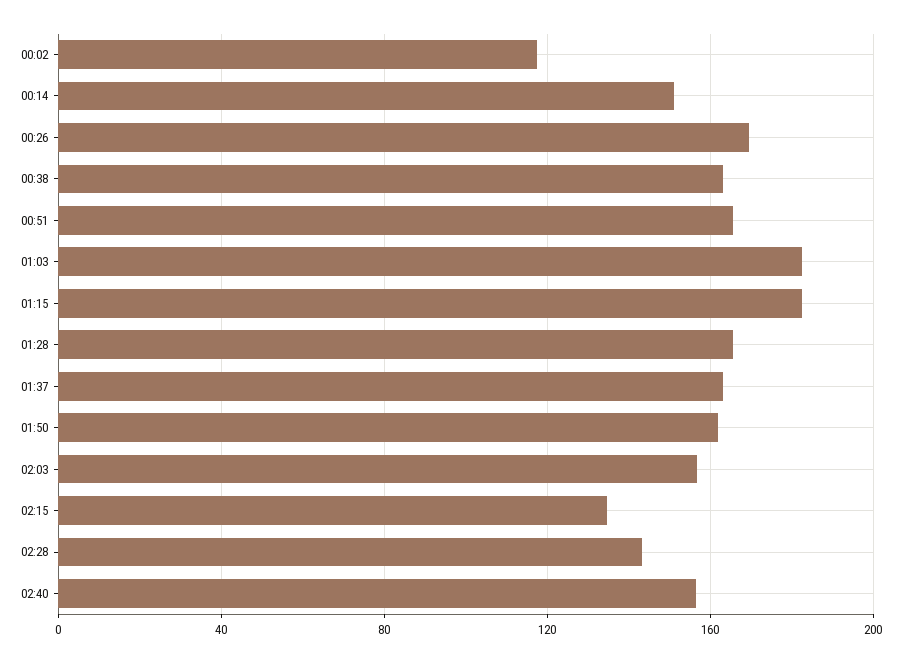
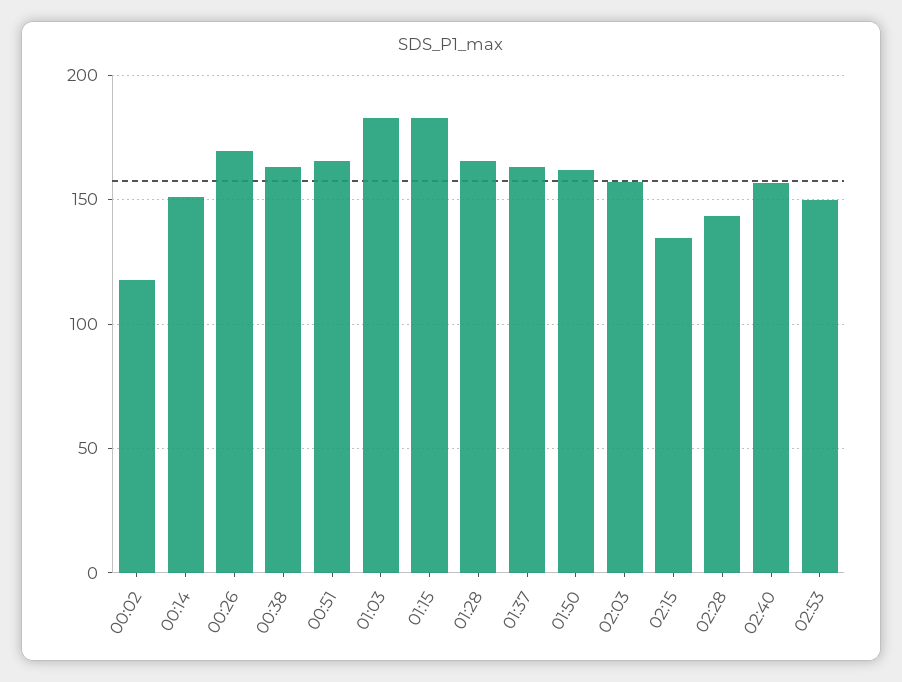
02:53: none -> 150

